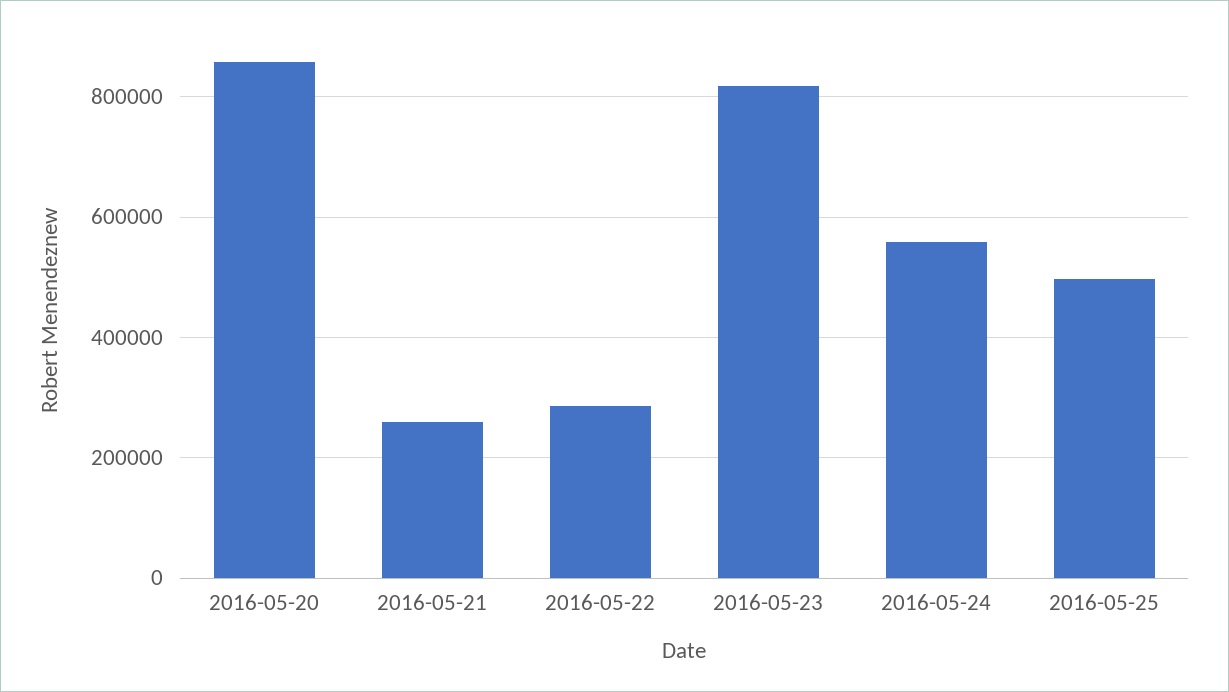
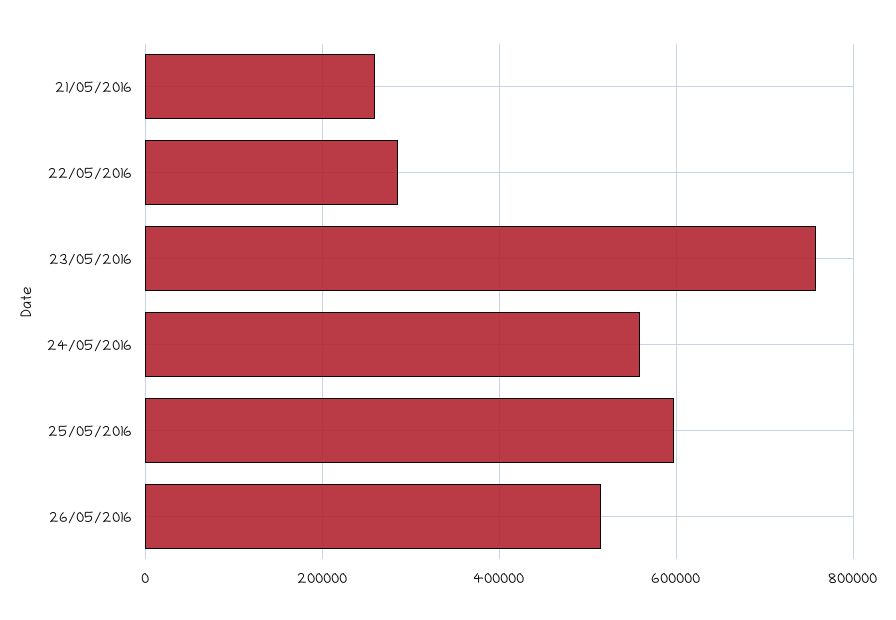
2016-05-20: 860000 -> none
2016-05-23: 820000 -> 760000
2016-05-25: 500000 -> 600000
26/05/2016: none -> 520000

